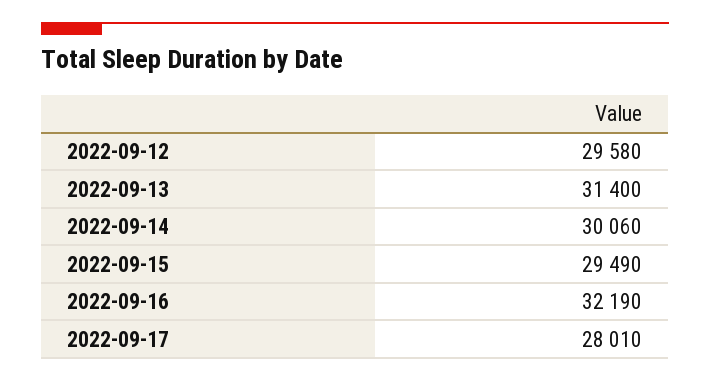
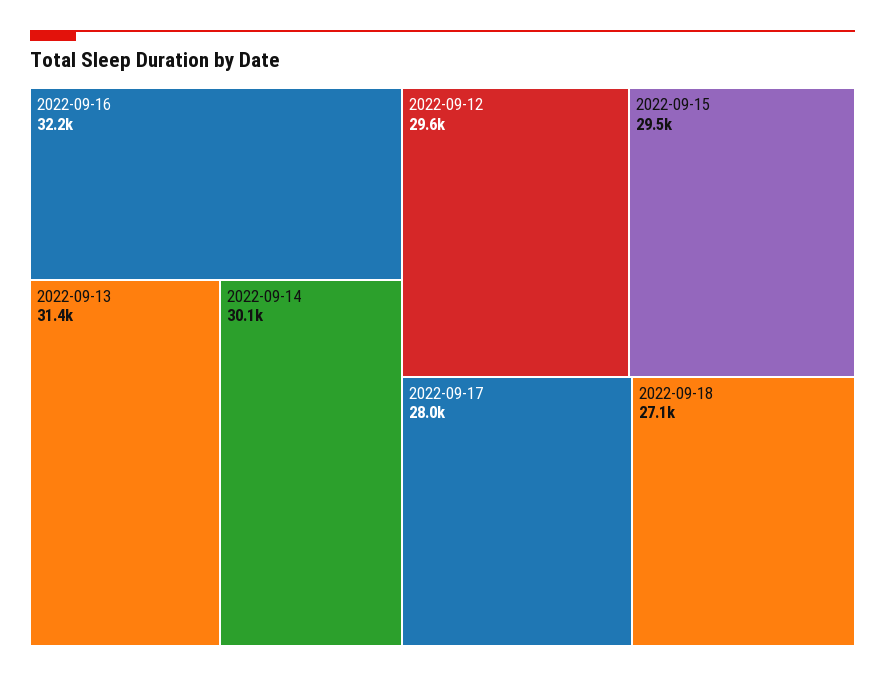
2022-09-18: none -> 27100

